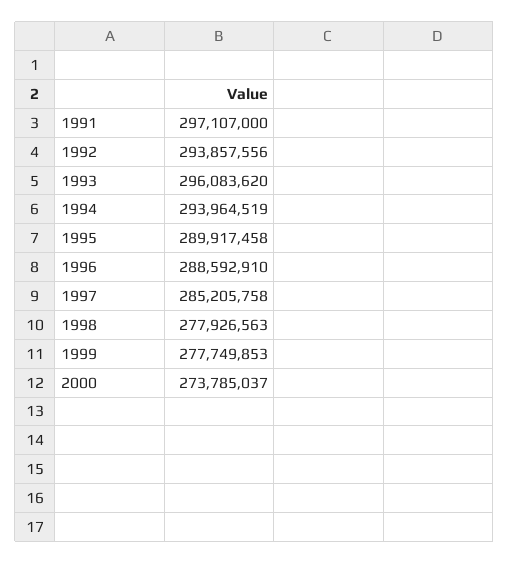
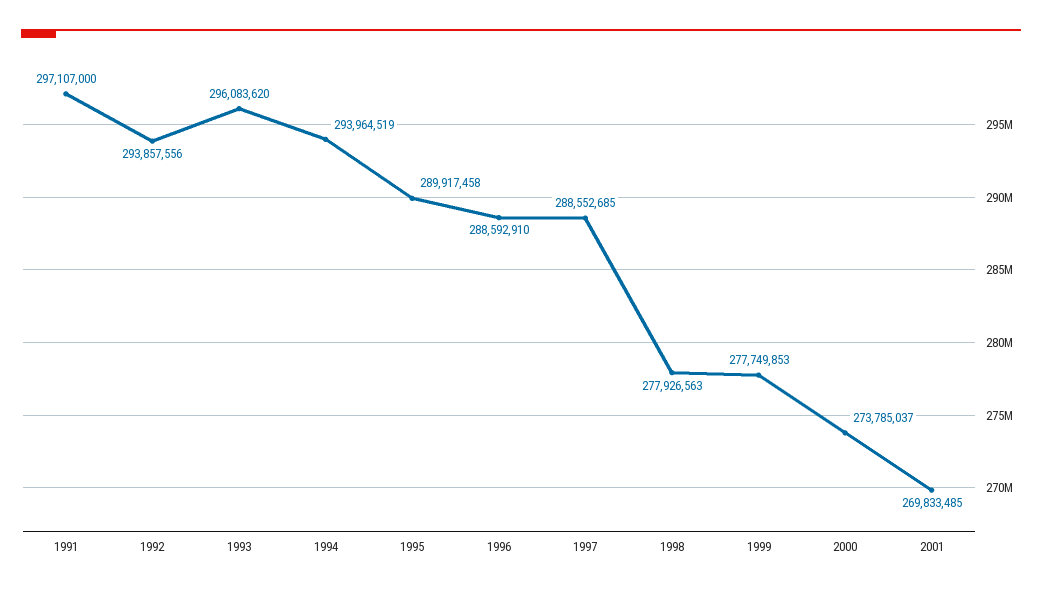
1997: 285205758 -> 288552685
2001: none -> 269833485

